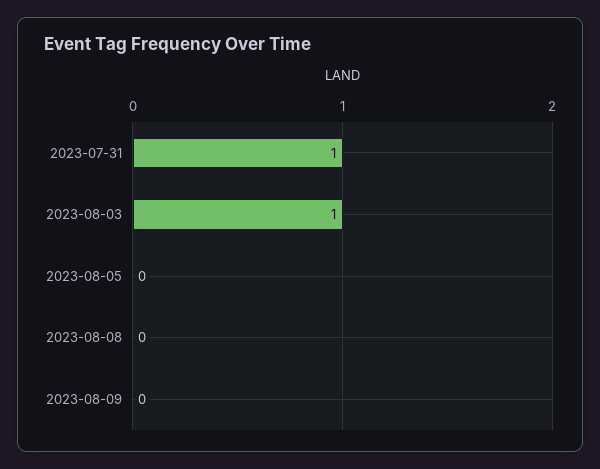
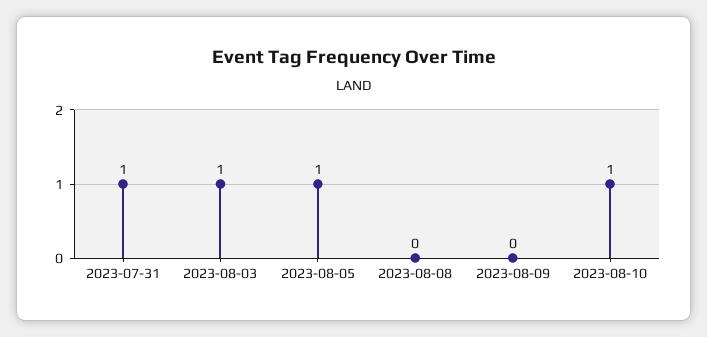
2023-08-05: 0 -> 1
2023-08-10: none -> 1

